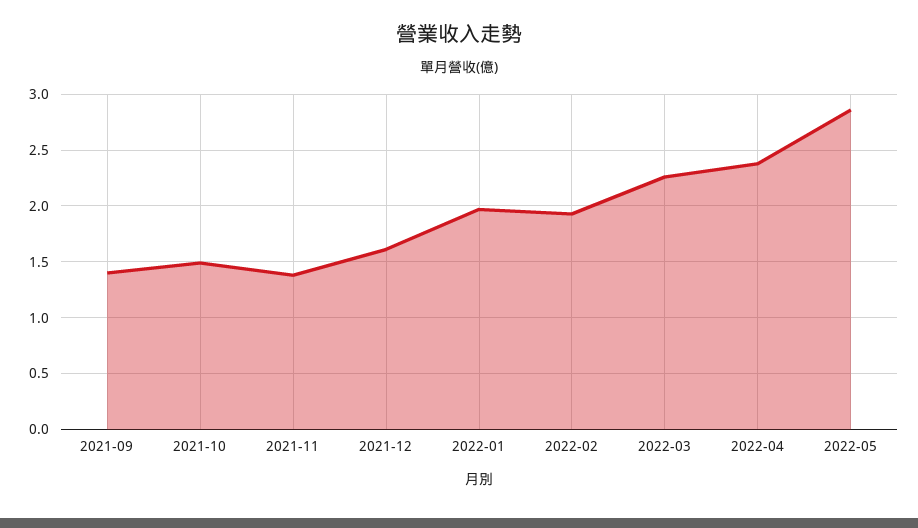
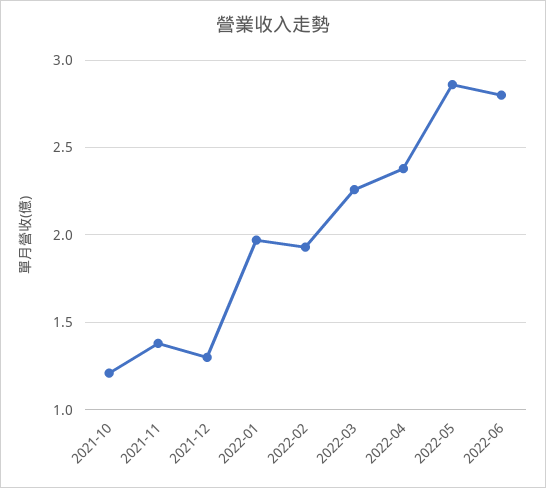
2021-09: 1.4 -> none
2021-10: 1.5 -> 1.2
2021-12: 1.6 -> 1.3
2022-06: none -> 2.8

